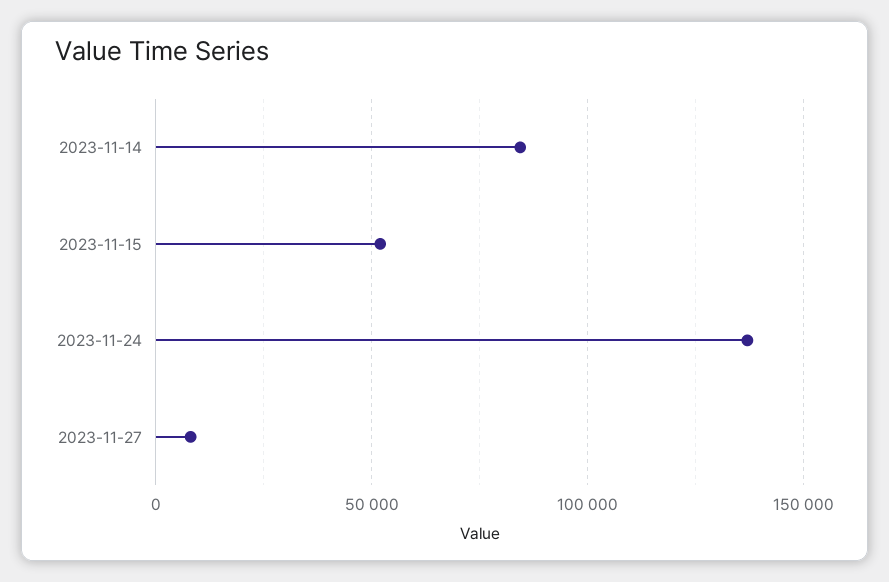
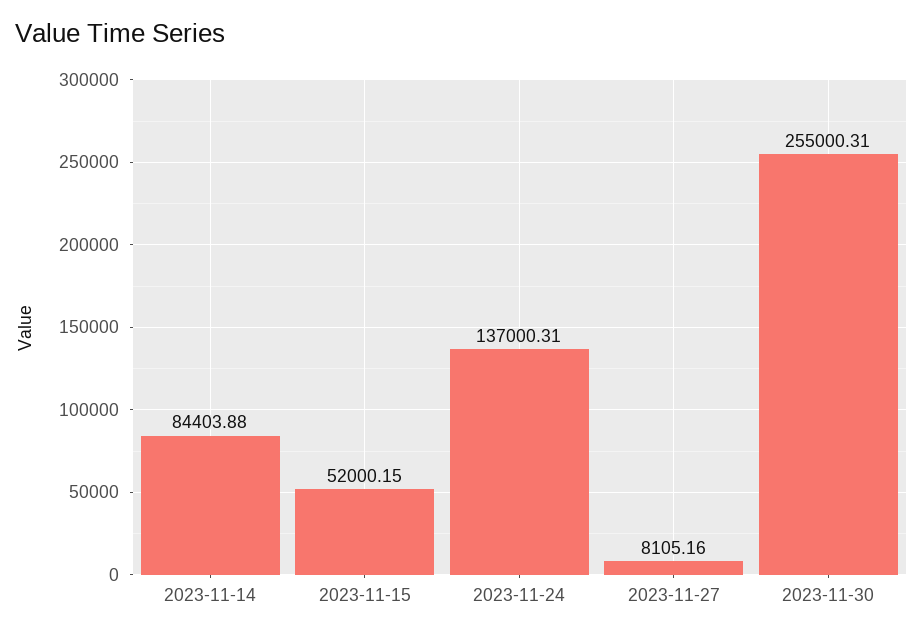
2023-11-30: none -> 255000.31

